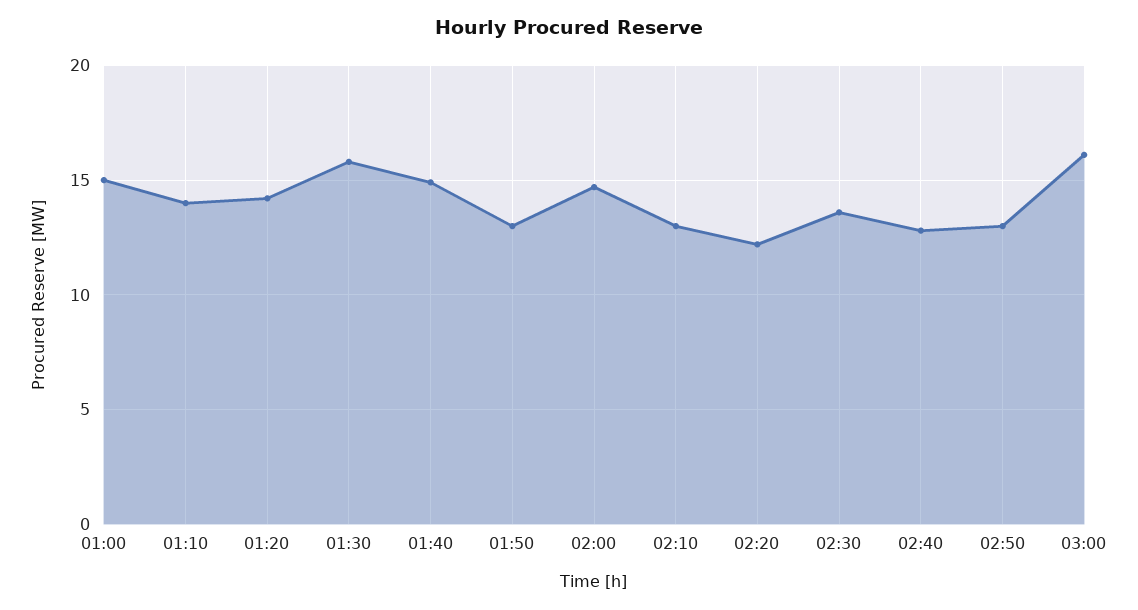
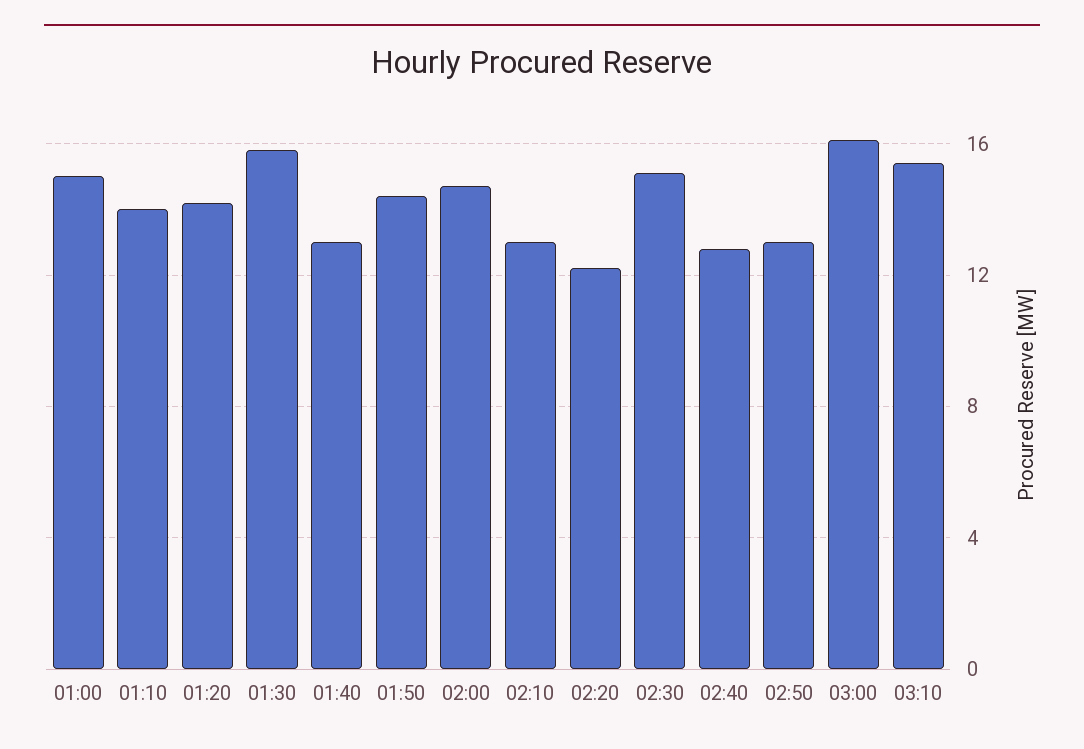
01:40: 15 -> 13
01:50: 13 -> 14.5
02:30: 13.5 -> 15
03:10: none -> 15.5

